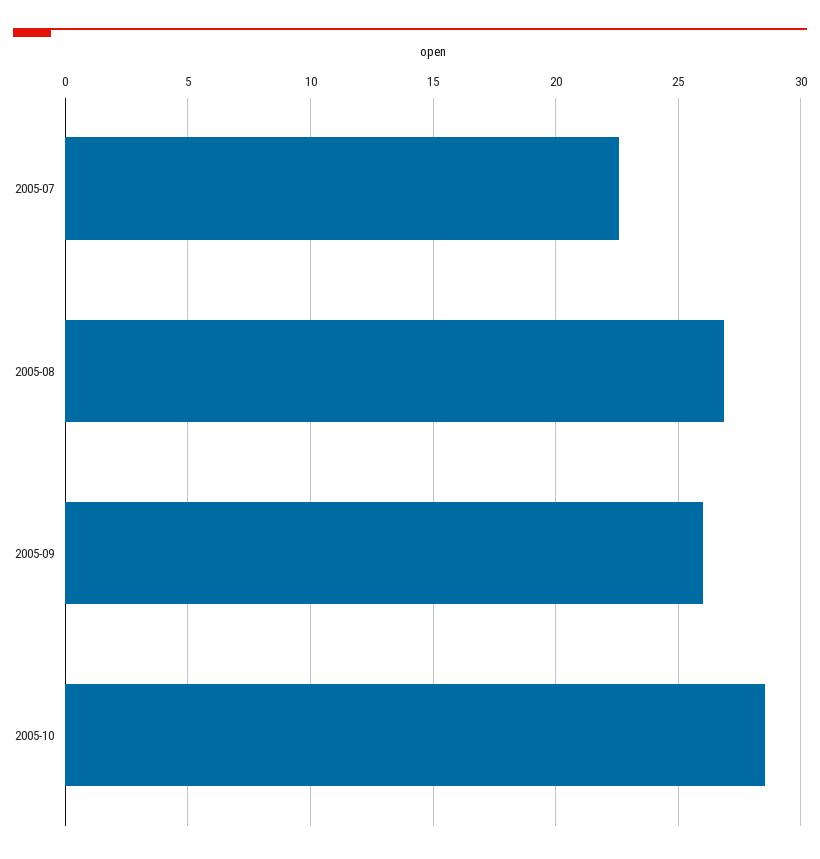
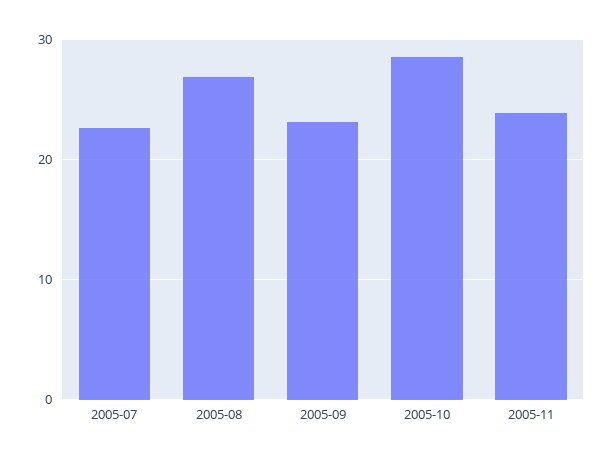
2005-09: 26 -> 23
2005-11: none -> 24

